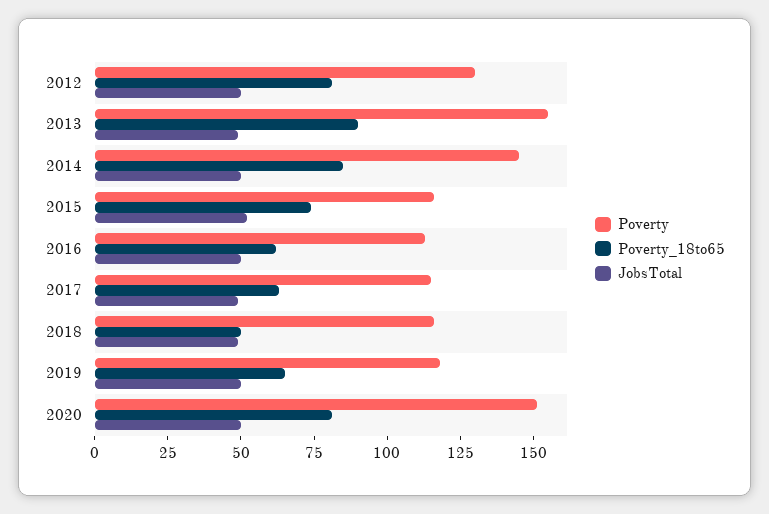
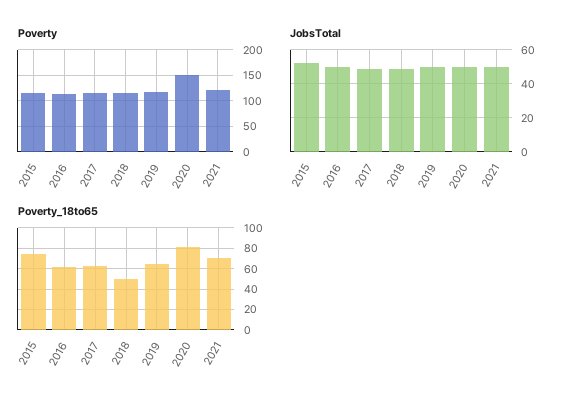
Poverty, 2012: 130 -> none
Poverty_18to65, 2012: 80 -> none
JobsTotal, 2012: 50 -> none
Poverty, 2013: 155 -> none
Poverty_18to65, 2013: 90 -> none
JobsTotal, 2013: 50 -> none
Poverty, 2014: 145 -> none
Poverty_18to65, 2014: 85 -> none
JobsTotal, 2014: 50 -> none
Poverty, 2021: none -> 125
JobsTotal, 2021: none -> 50
Poverty_18to65, 2021: none -> 70

